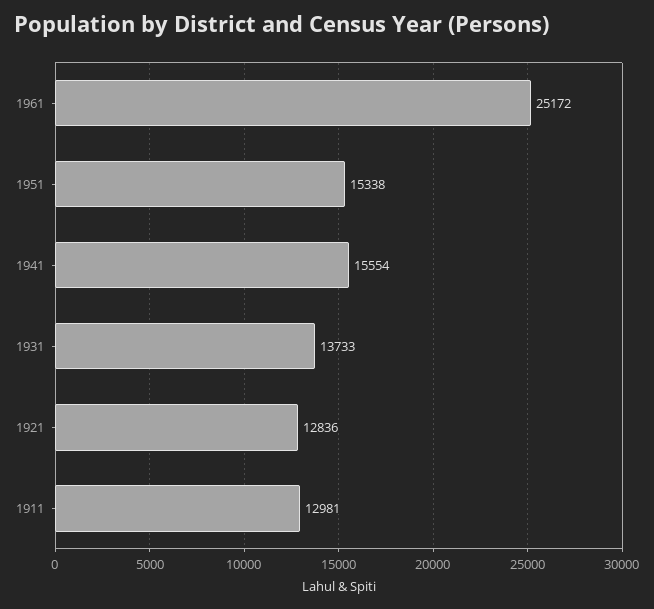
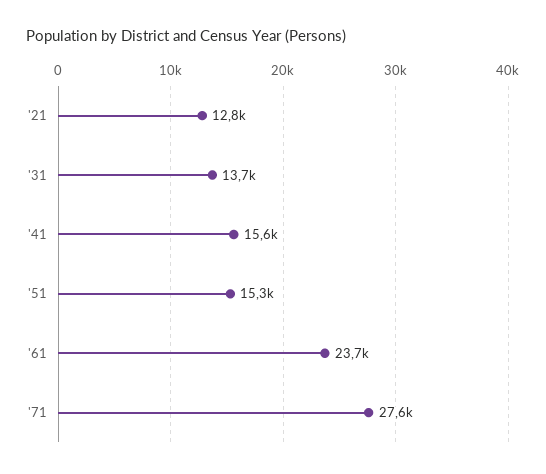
1961: 25172 -> 23700
1911: 12981 -> none
'71: none -> 27600

